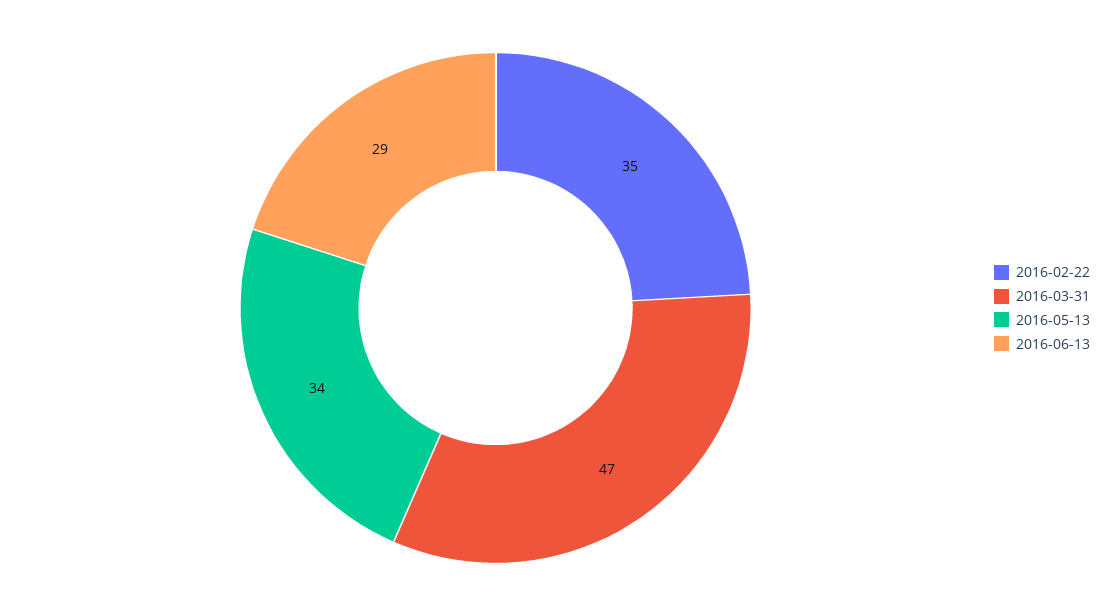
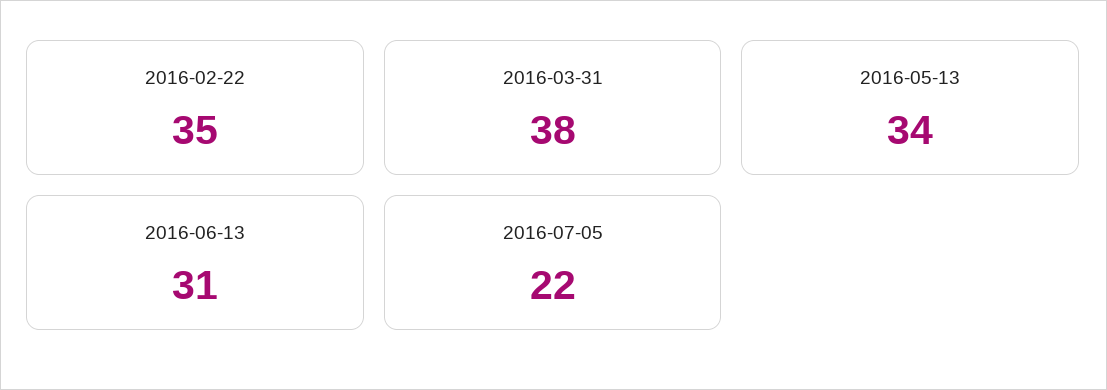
2016-03-31: 47 -> 38
2016-06-13: 29 -> 31
2016-07-05: none -> 22

